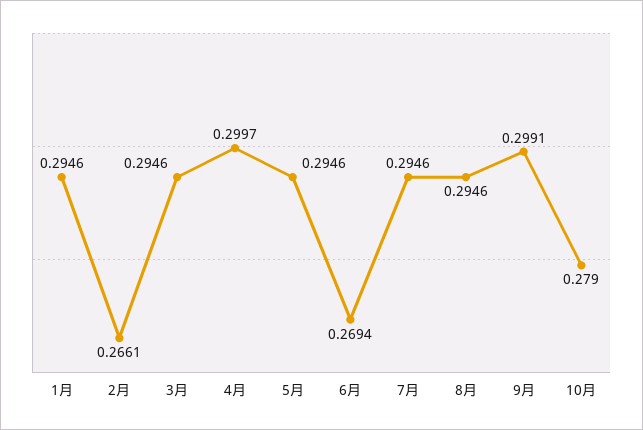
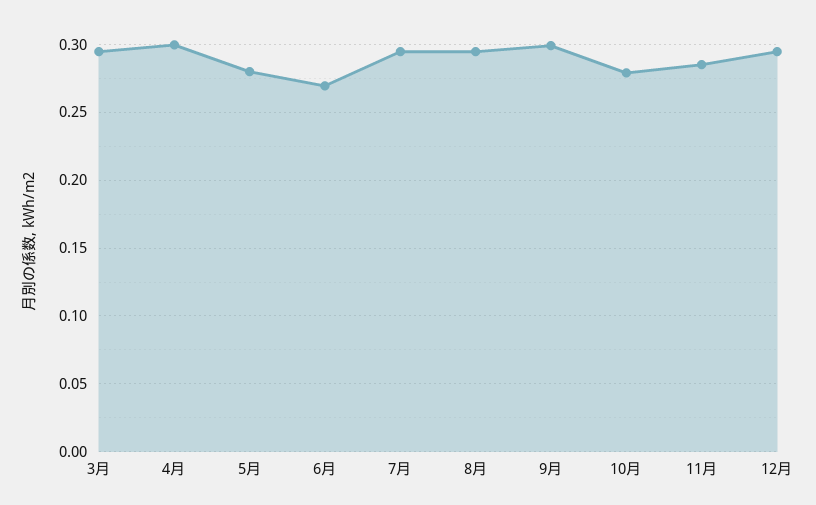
1月: 0.2946 -> none
2月: 0.2661 -> none
5月: 0.2946 -> 0.28
11月: none -> 0.285
12月: none -> 0.295

